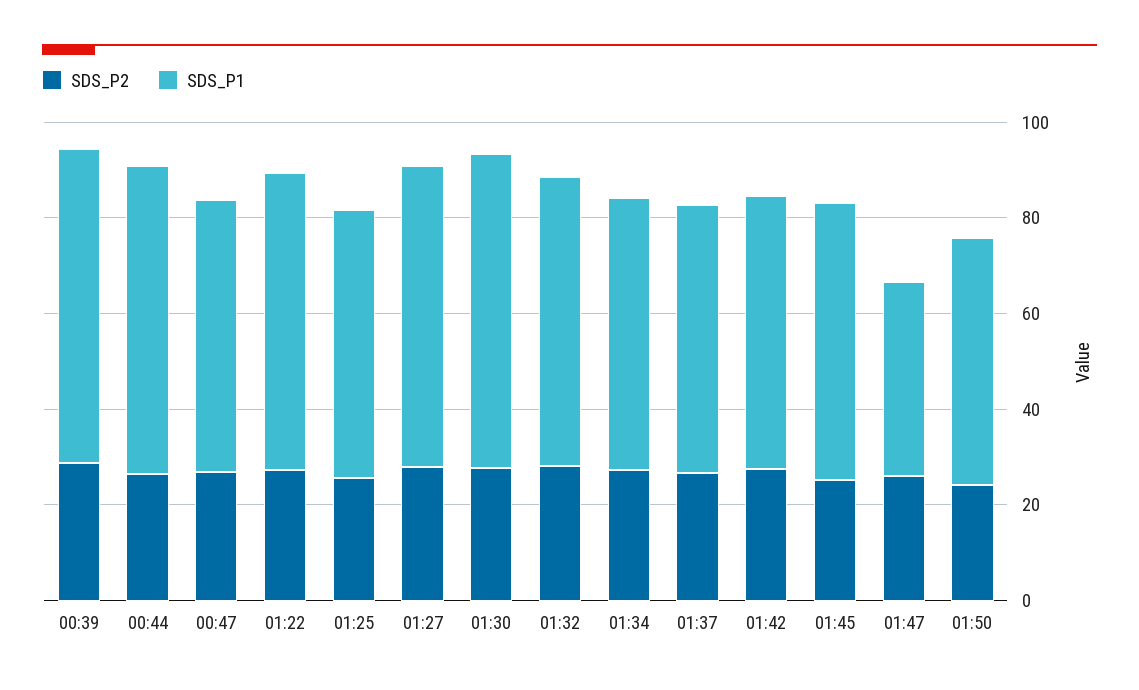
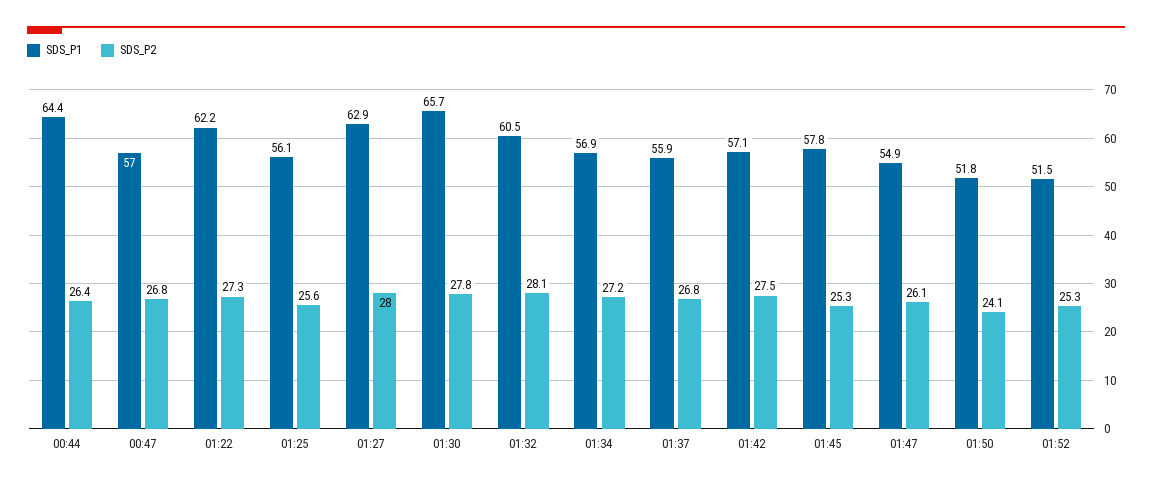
SDS_P2, 00:39: 30 -> none
SDS_P1, 00:39: 65 -> none
SDS_P1, 01:47: 40 -> 54.9
SDS_P1, 01:52: none -> 51.5
SDS_P2, 01:52: none -> 25.3

